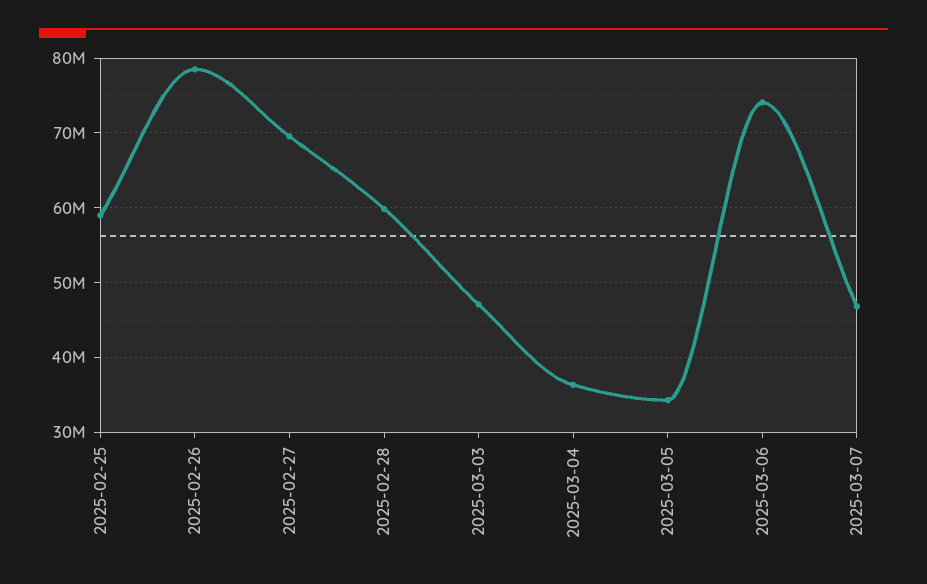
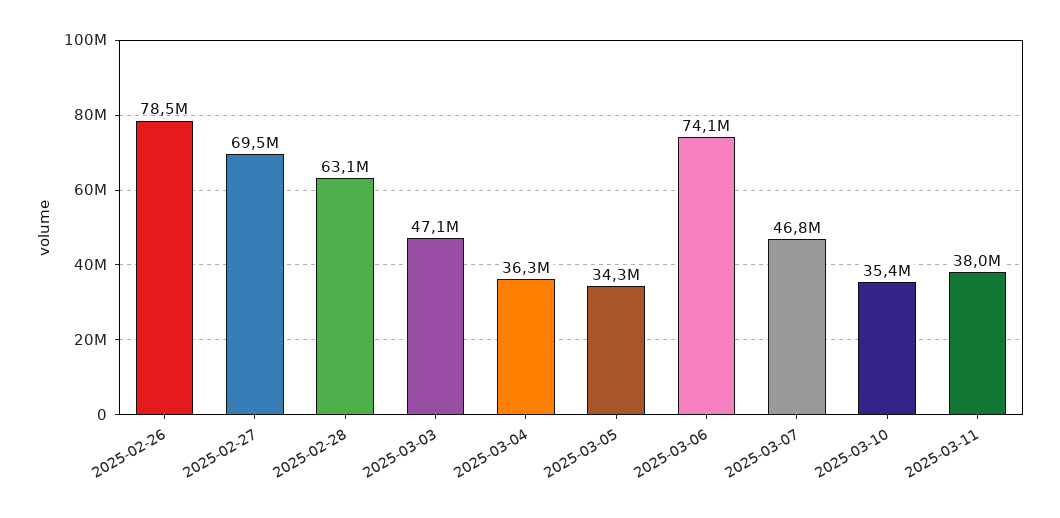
2025-02-25: 59000000 -> none
2025-02-28: 60000000 -> 63100000
2025-03-10: none -> 35400000
2025-03-11: none -> 38000000

